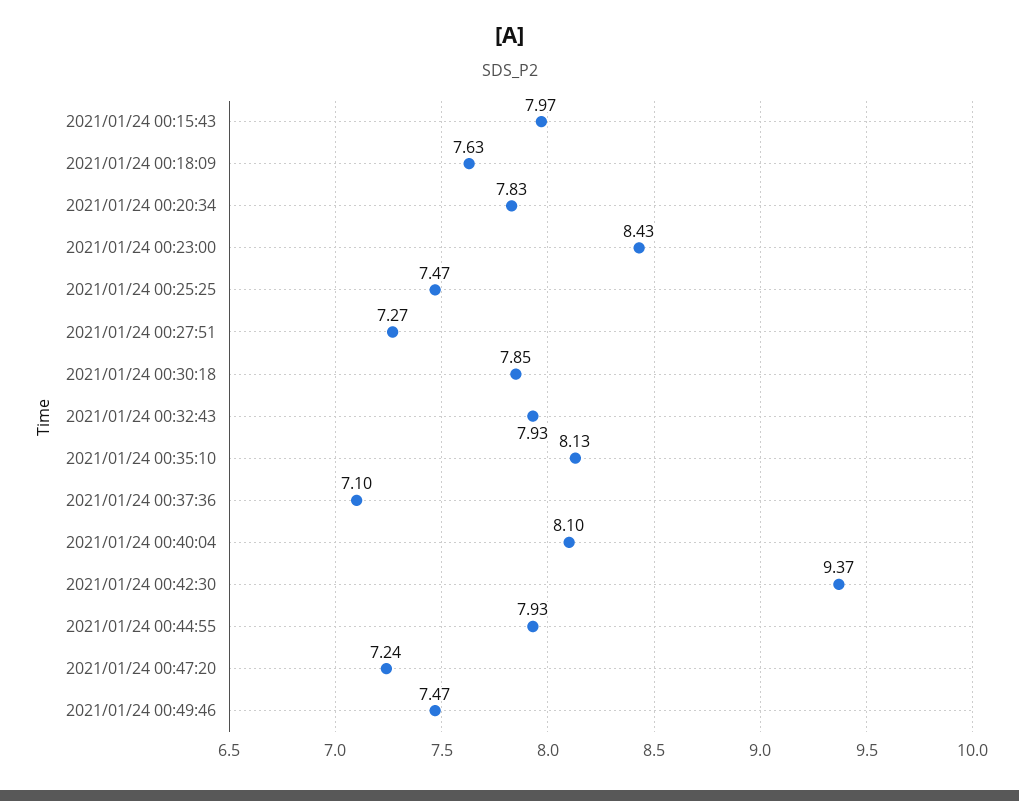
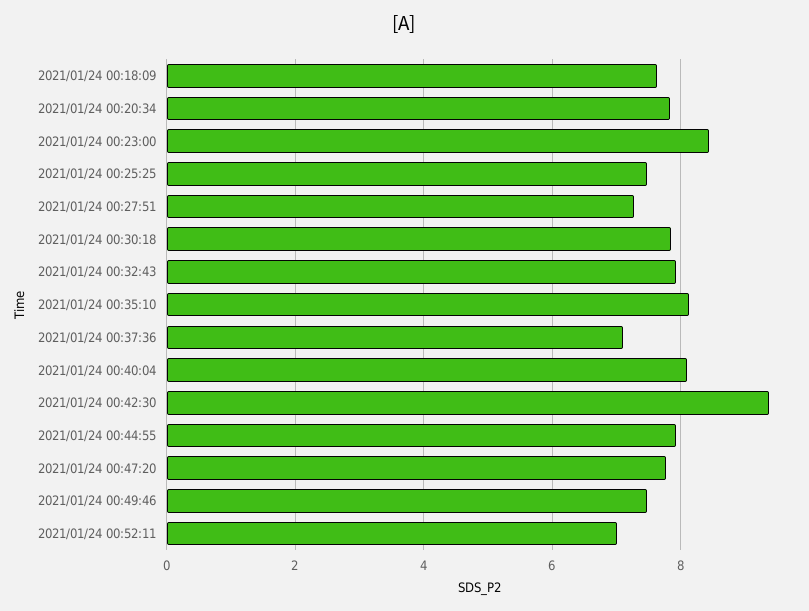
2021/01/24 00:15:43: 7.97 -> none
2021/01/24 00:47:20: 7.24 -> 7.8
2021/01/24 00:52:11: none -> 7

